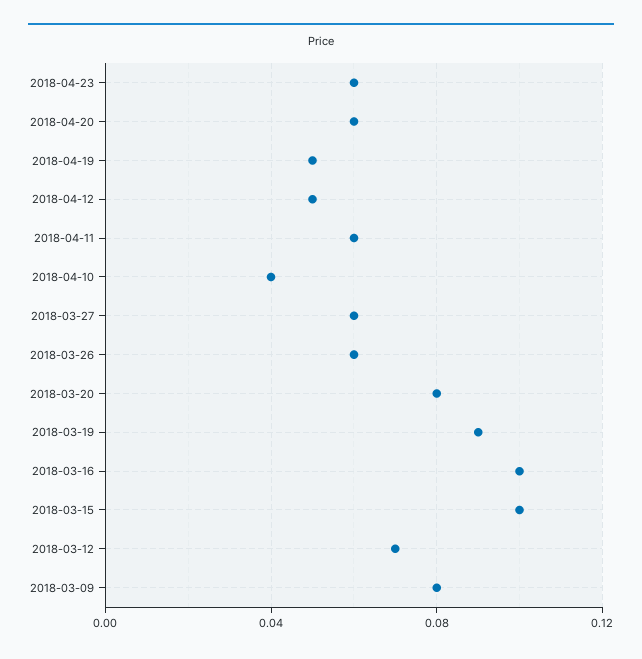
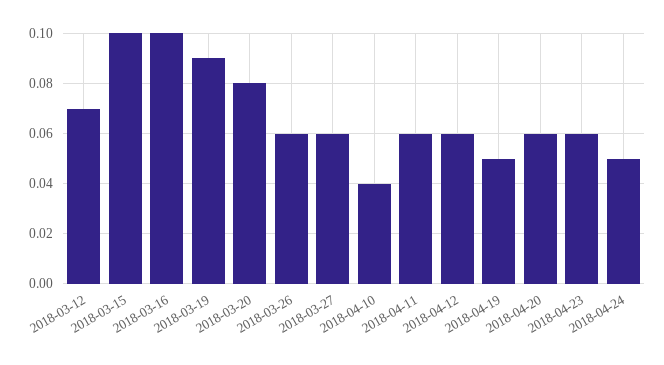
2018-04-12: 0.05 -> 0.06
2018-03-09: 0.08 -> none
2018-04-24: none -> 0.05

